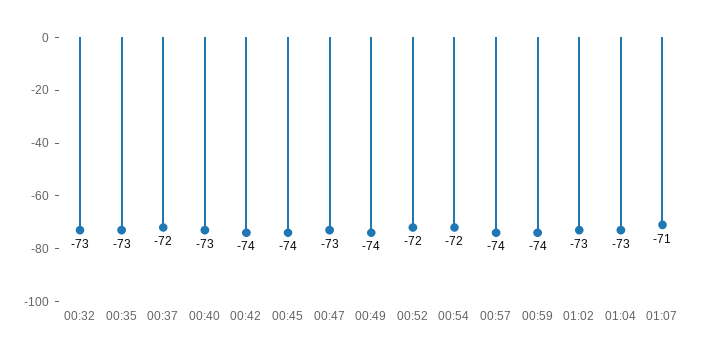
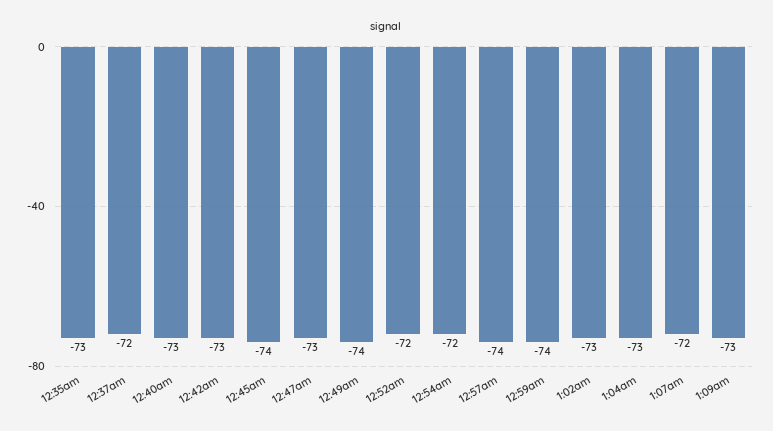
00:32: -73 -> none
00:42: -74 -> -73
01:07: -71 -> -72
1:09am: none -> -73

